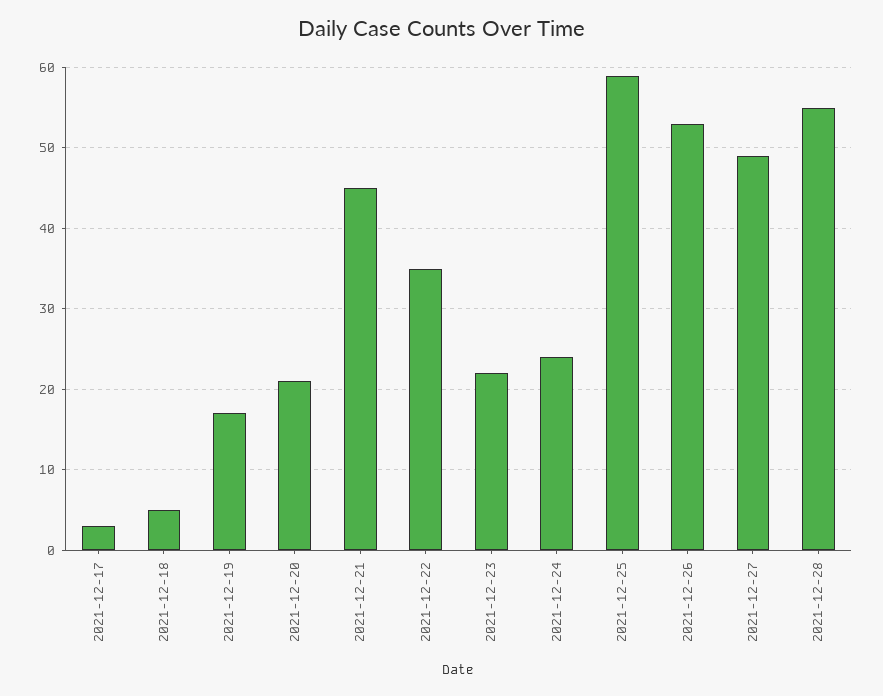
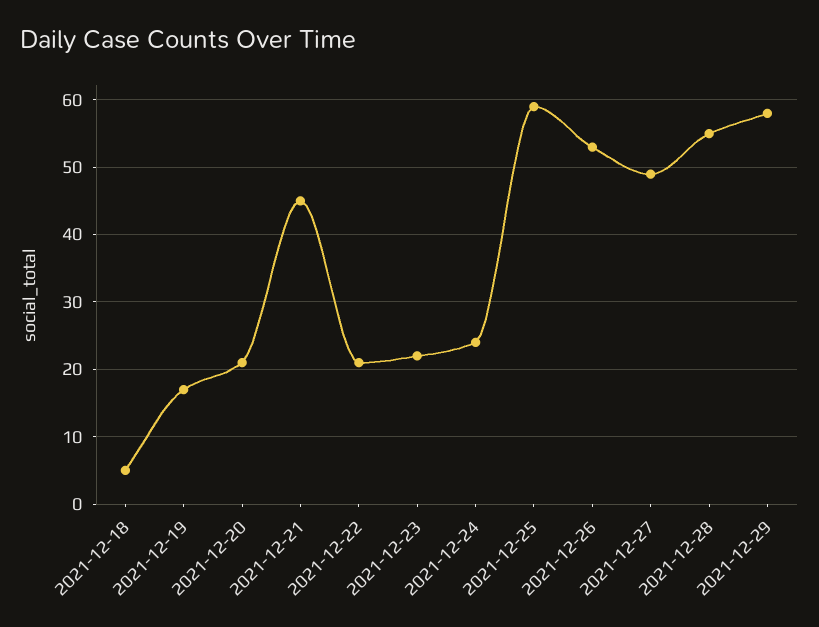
2021-12-17: 3 -> none
2021-12-22: 35 -> 21
2021-12-29: none -> 58

